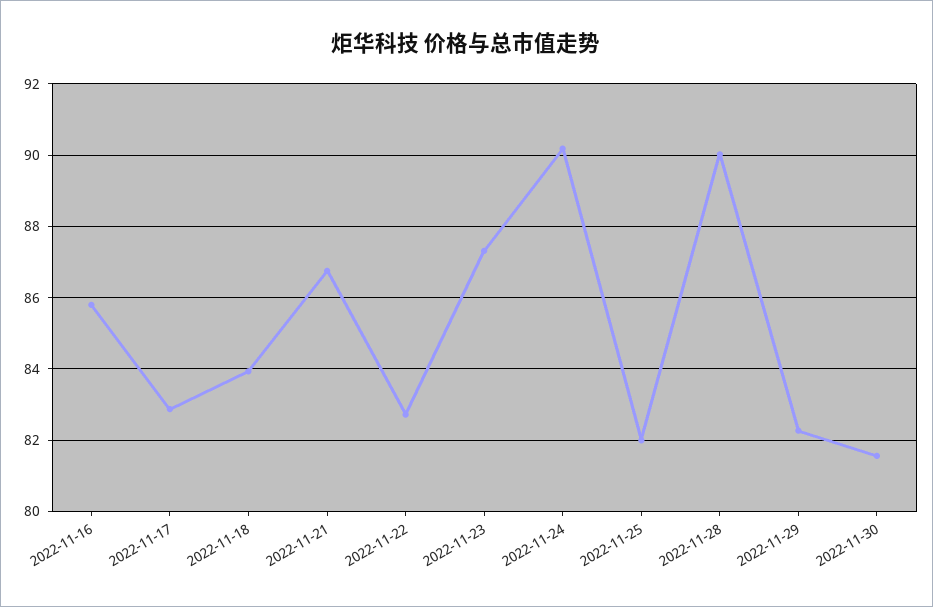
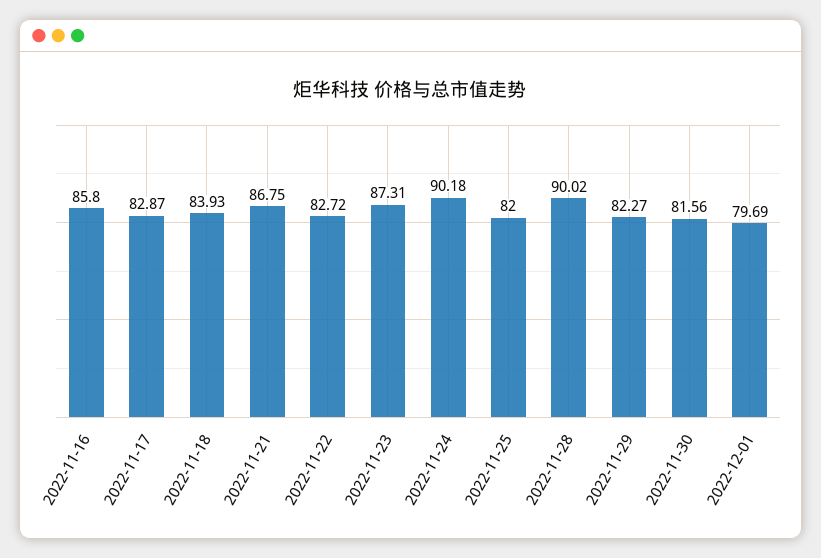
2022-12-01: none -> 79.69

